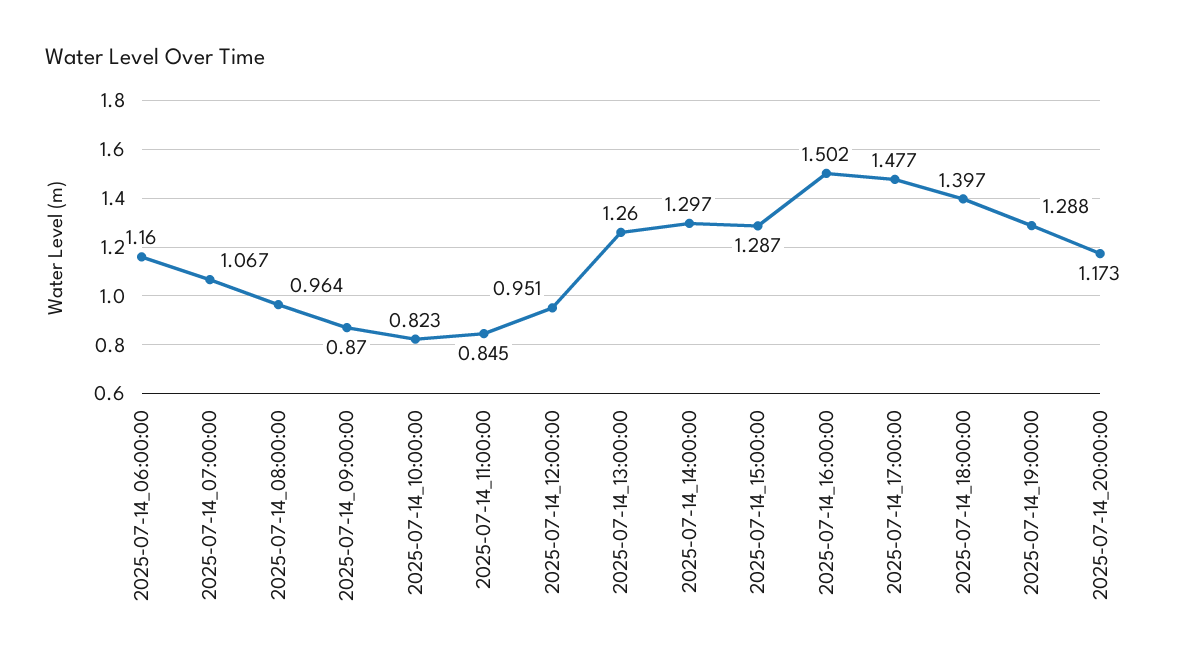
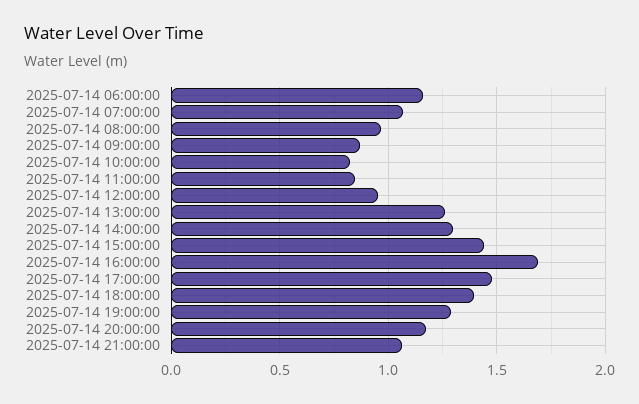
2025-07-14_15:00:00: 1.287 -> 1.45
2025-07-14_16:00:00: 1.502 -> 1.7
2025-07-14 21:00:00: none -> 1.05

